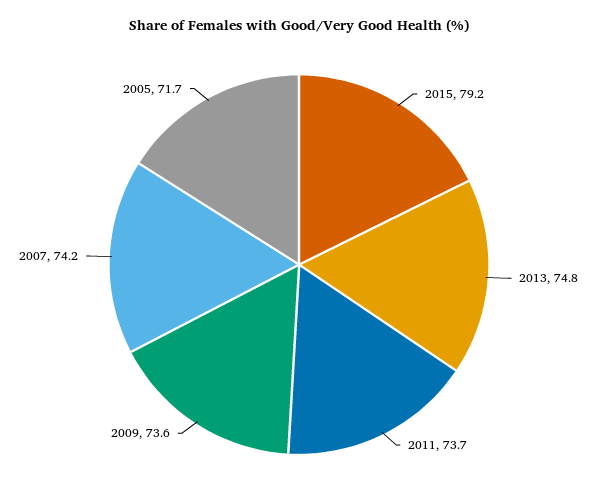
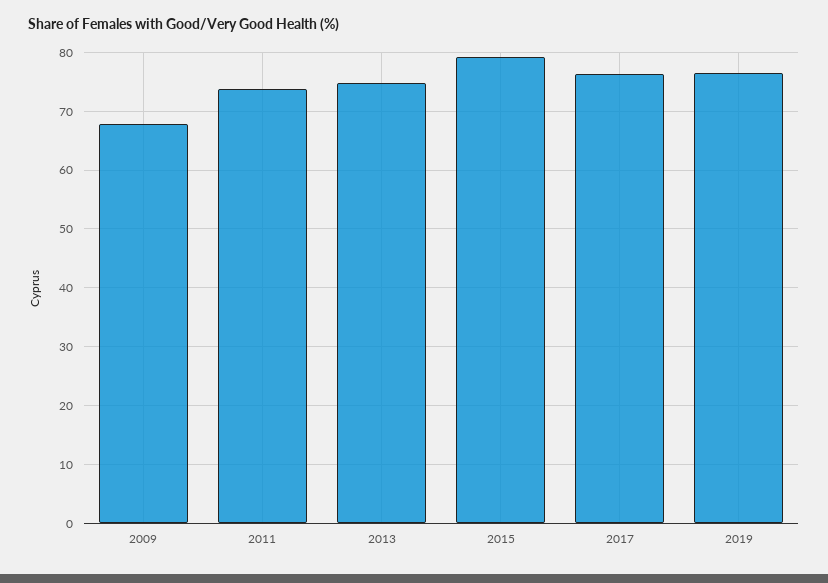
2009: 73.6 -> 68
2007: 74.2 -> none
2005: 71.7 -> none
2017: none -> 76
2019: none -> 76

